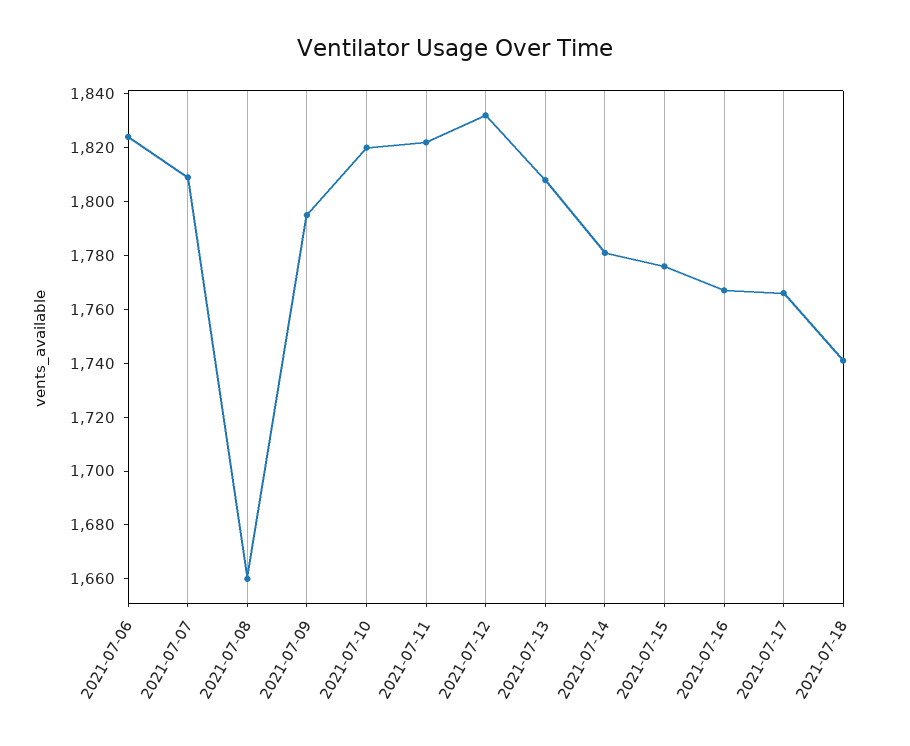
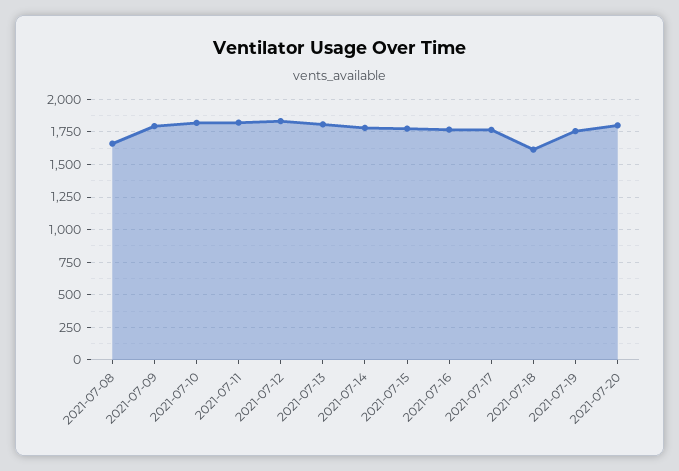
2021-07-06: 1825 -> none
2021-07-07: 1810 -> none
2021-07-18: 1740 -> 1600
2021-07-19: none -> 1750
2021-07-20: none -> 1800

